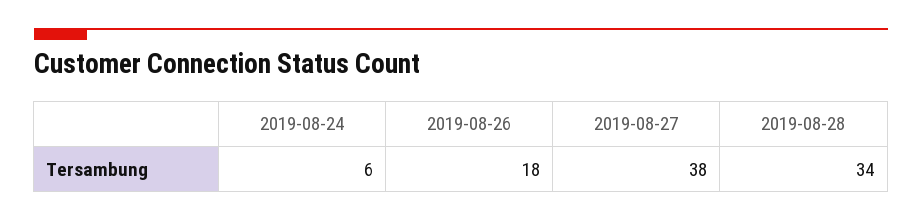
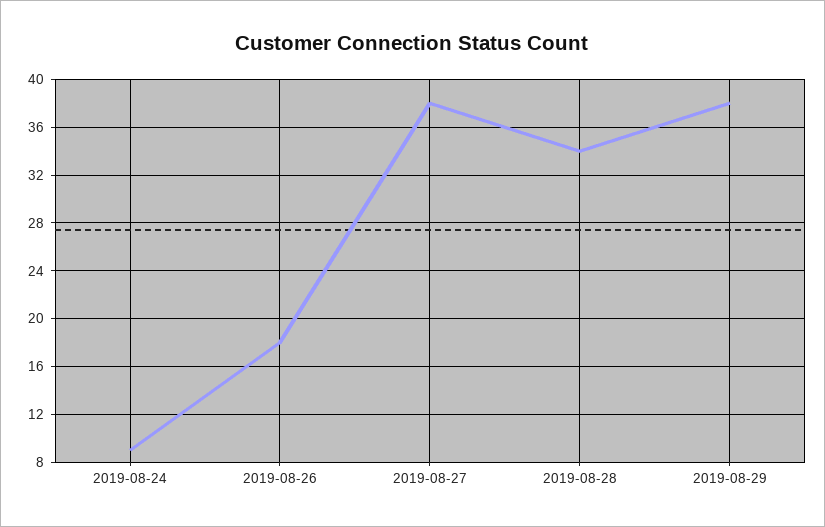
2019-08-24: 6 -> 9
2019-08-29: none -> 38

